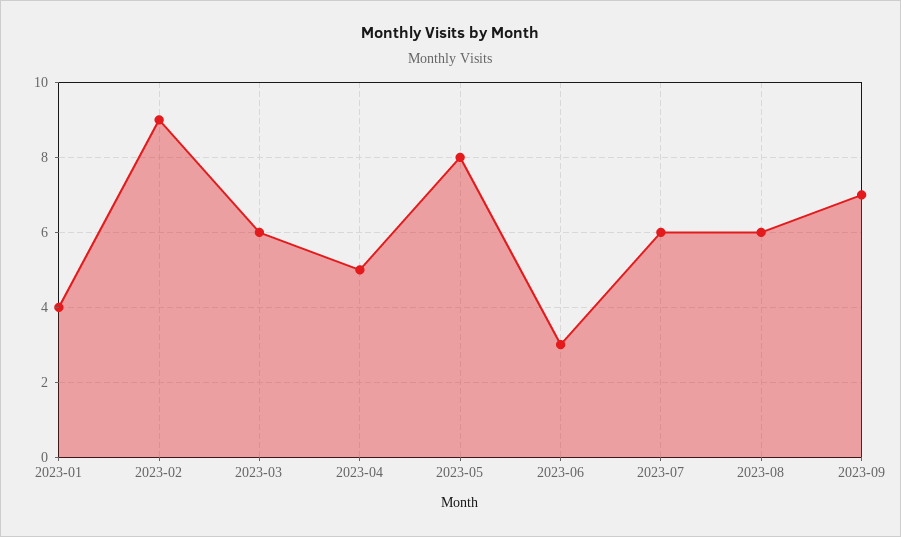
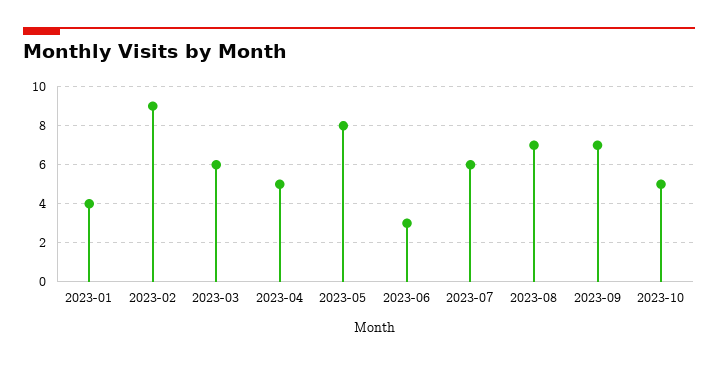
2023-08: 6 -> 7
2023-10: none -> 5

